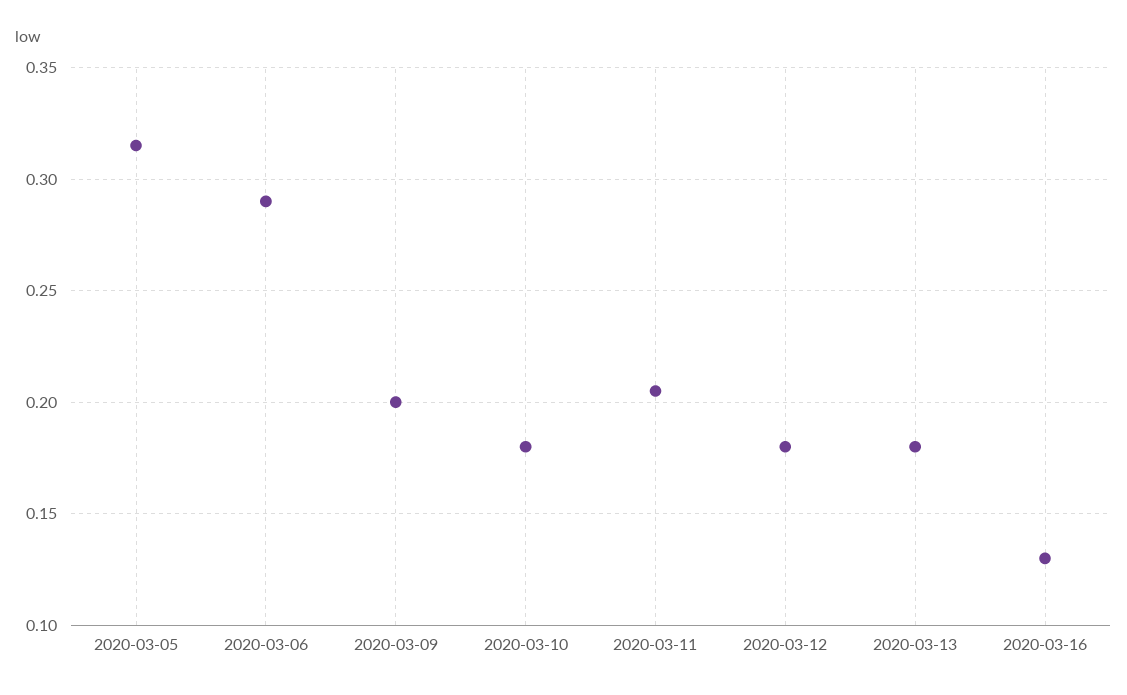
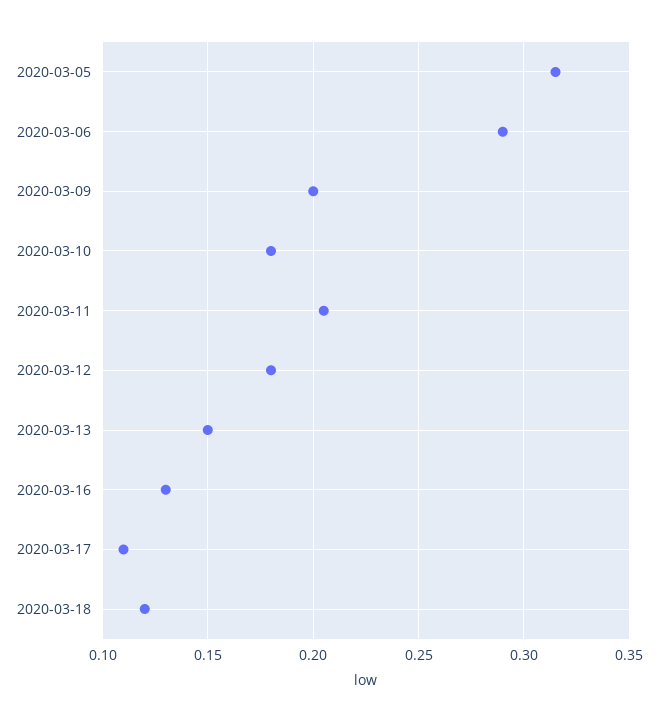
2020-03-13: 0.18 -> 0.15
2020-03-17: none -> 0.11
2020-03-18: none -> 0.12

